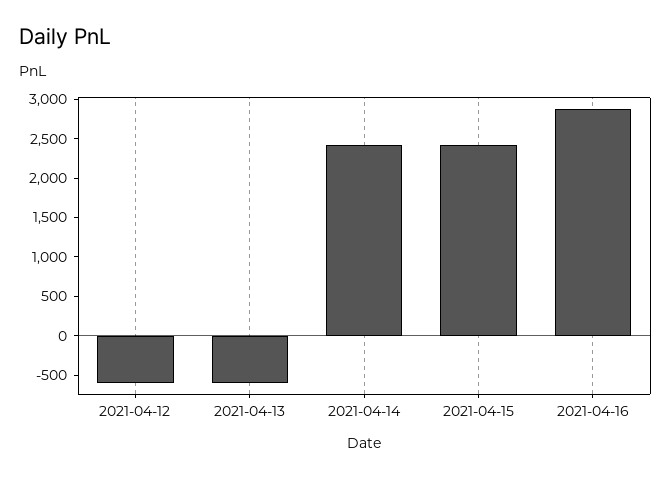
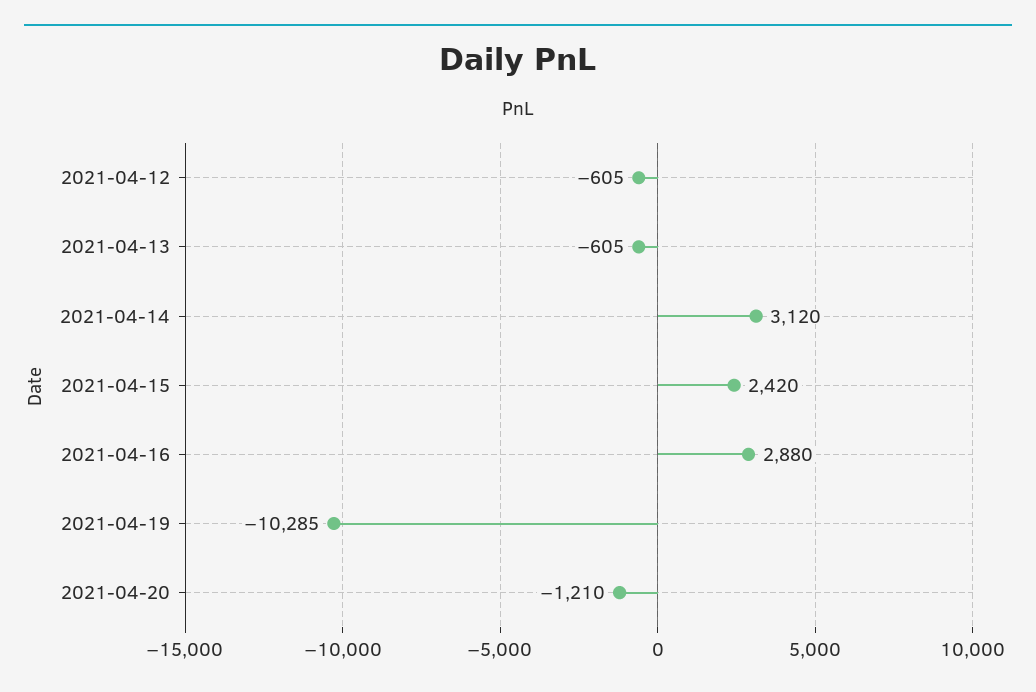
2021-04-14: 2500 -> 3120
2021-04-19: none -> -10285
2021-04-20: none -> -1210

